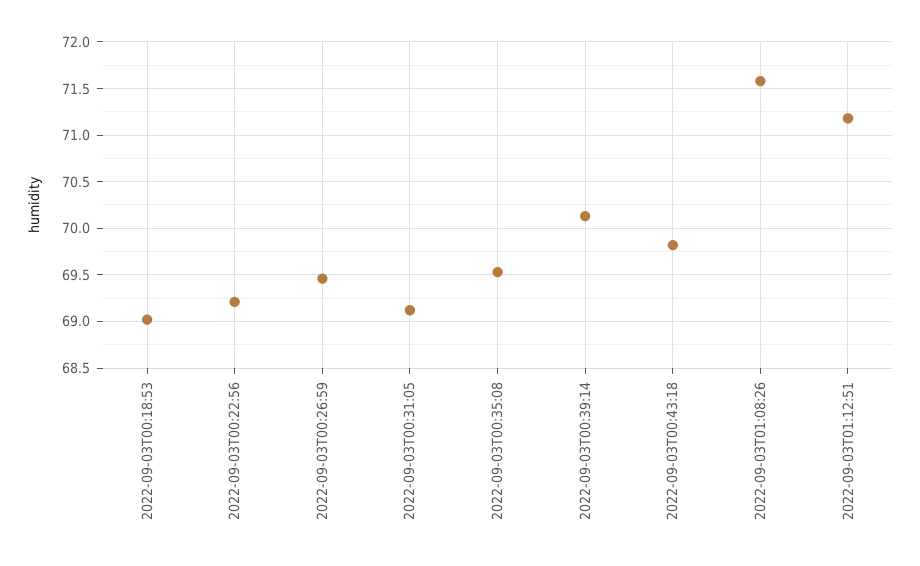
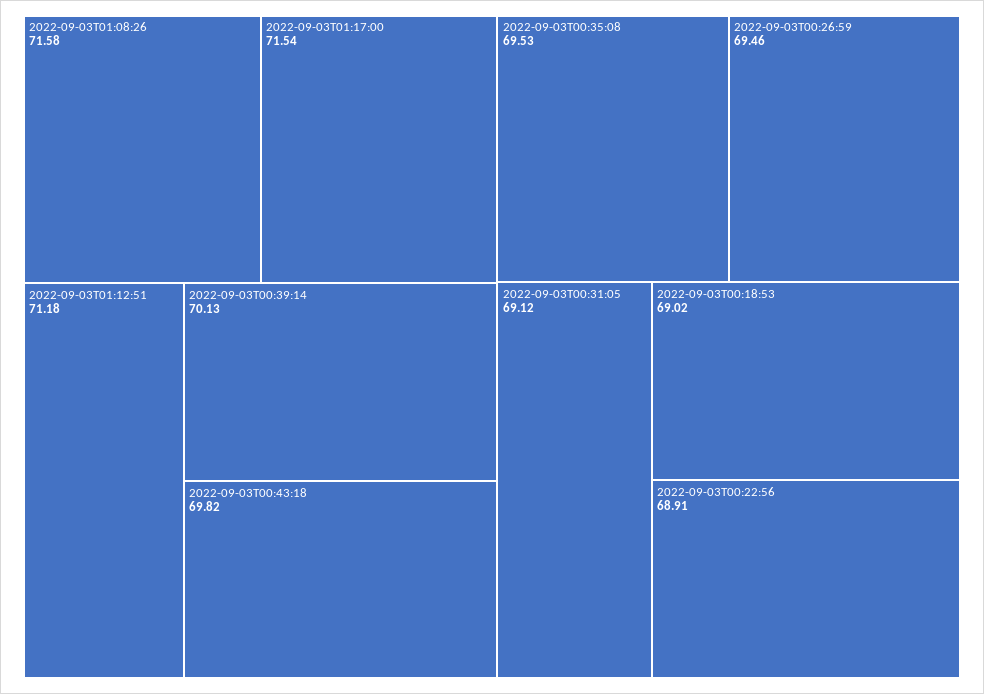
2022-09-03T00:22:56: 69.2 -> 68.91
2022-09-03T01:17:00: none -> 71.54

